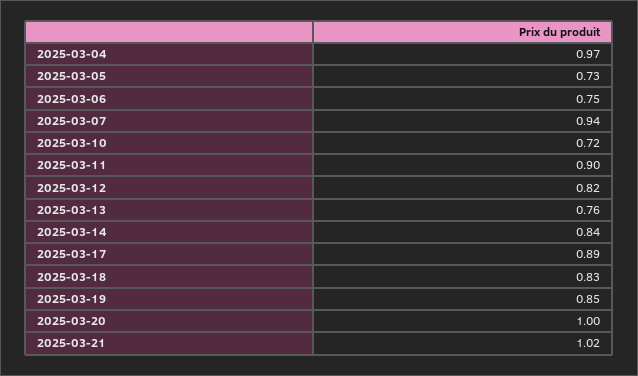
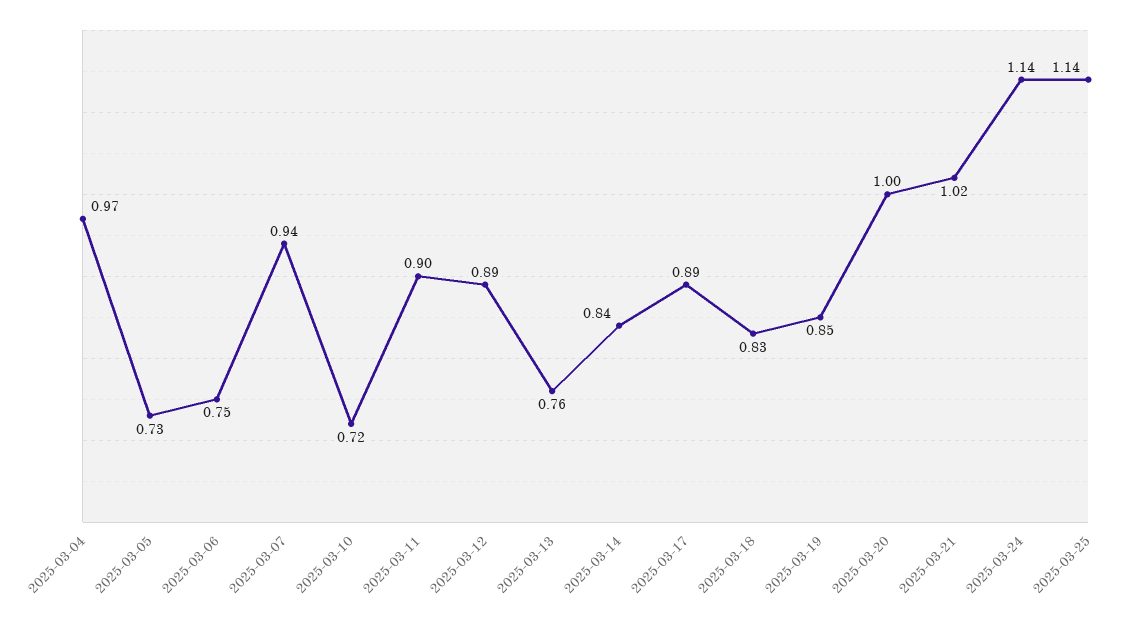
2025-03-12: 0.82 -> 0.89
2025-03-24: none -> 1.14
2025-03-25: none -> 1.14

